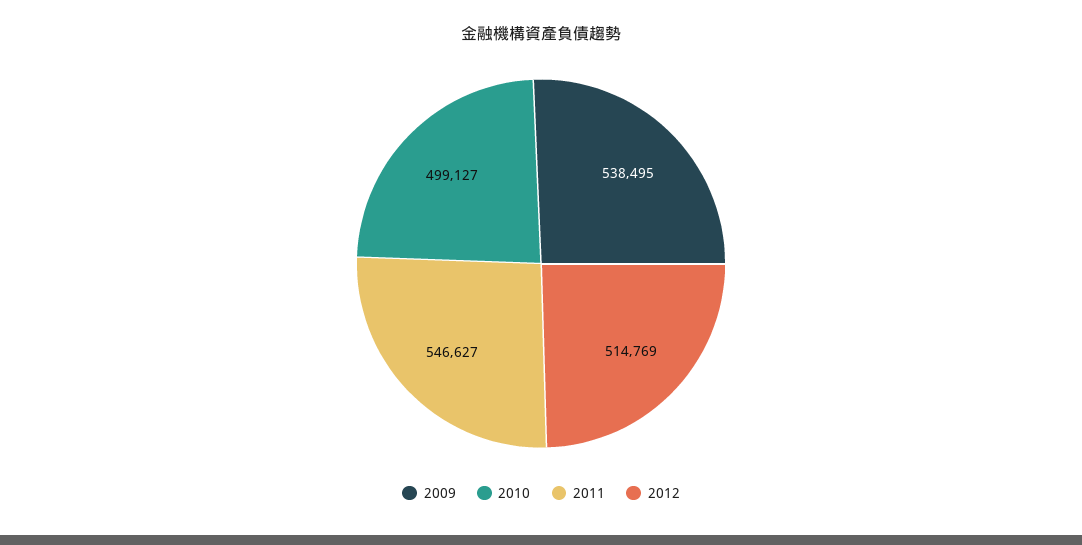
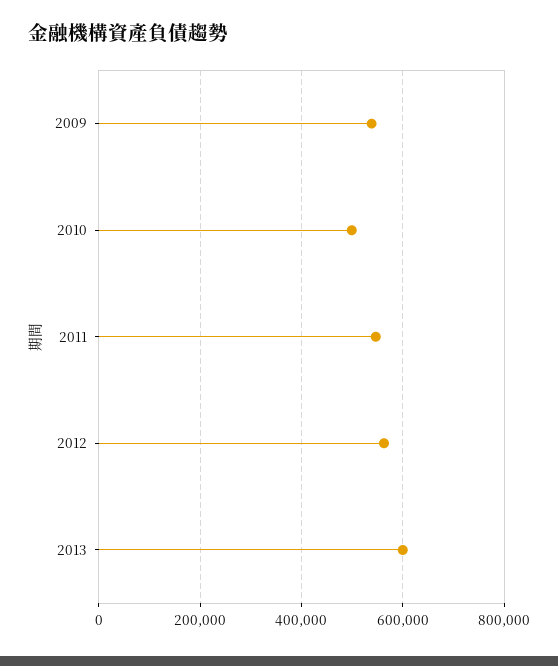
2012: 514769 -> 560000
2013: none -> 600000

